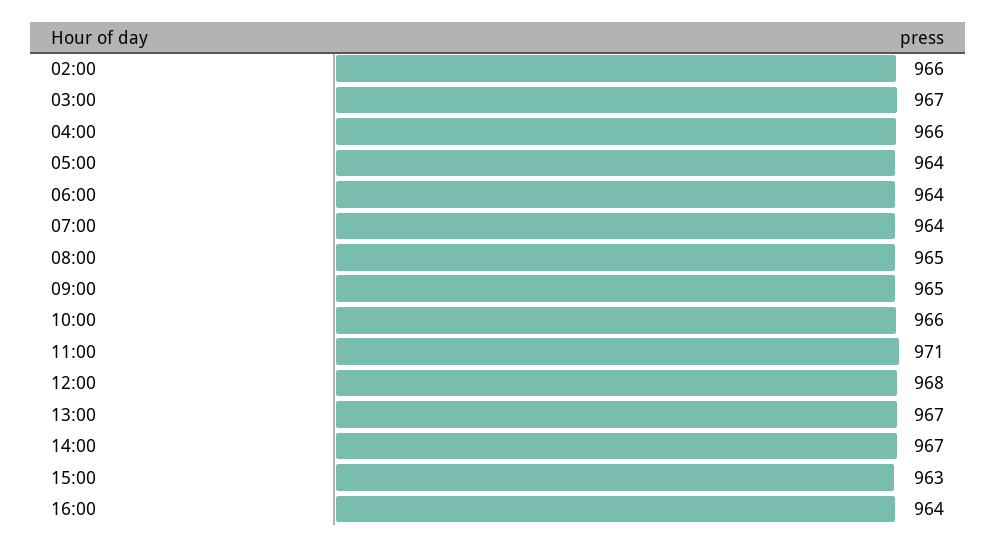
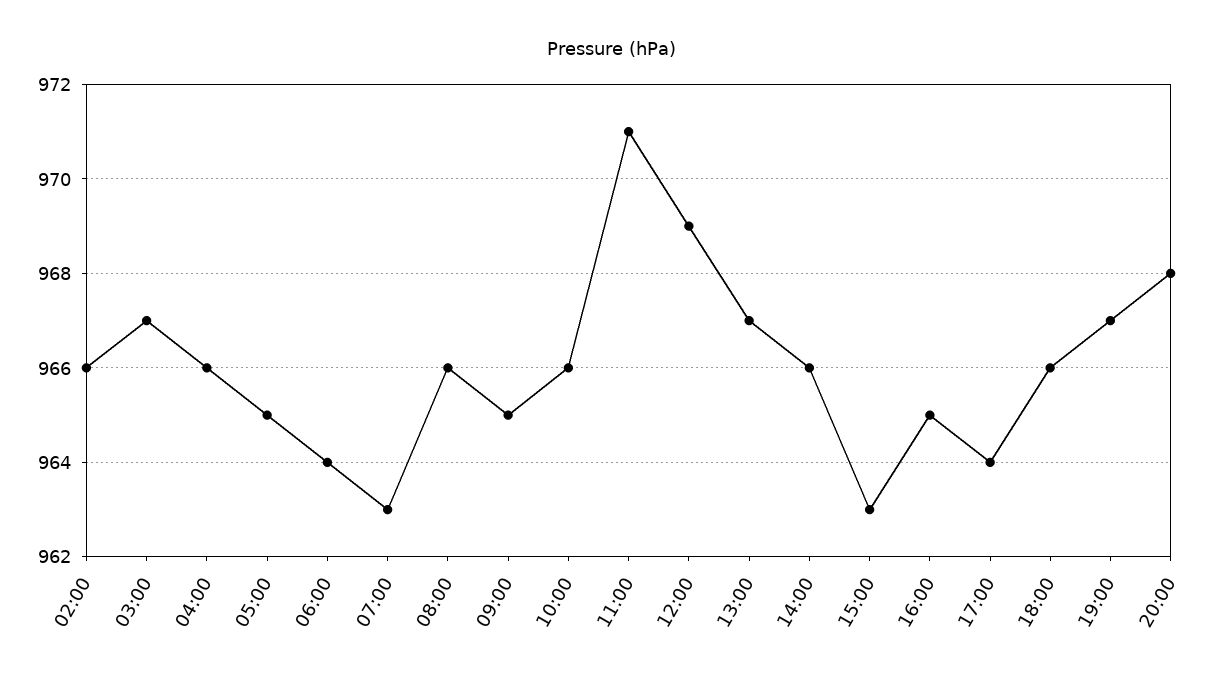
05:00: 964 -> 965
07:00: 964 -> 963
08:00: 965 -> 966
12:00: 968 -> 969
14:00: 967 -> 966
16:00: 964 -> 965
17:00: none -> 964
18:00: none -> 966
19:00: none -> 967
20:00: none -> 968

